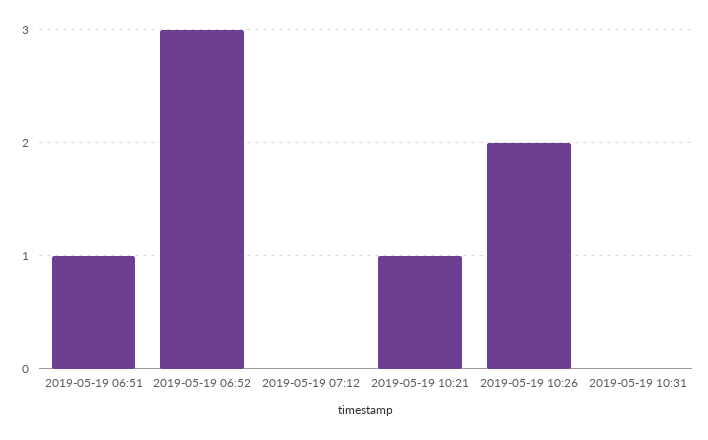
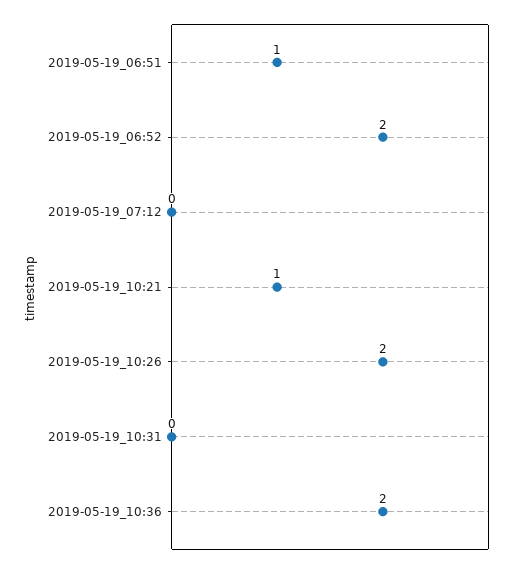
2019-05-19 06:52: 3 -> 2
2019-05-19_10:36: none -> 2

